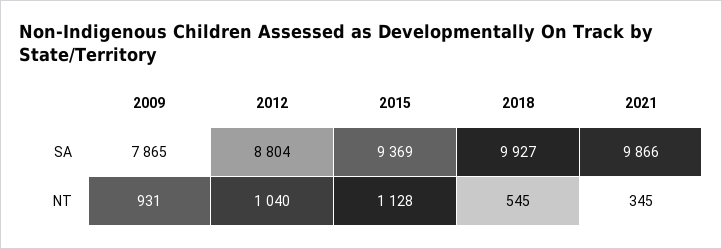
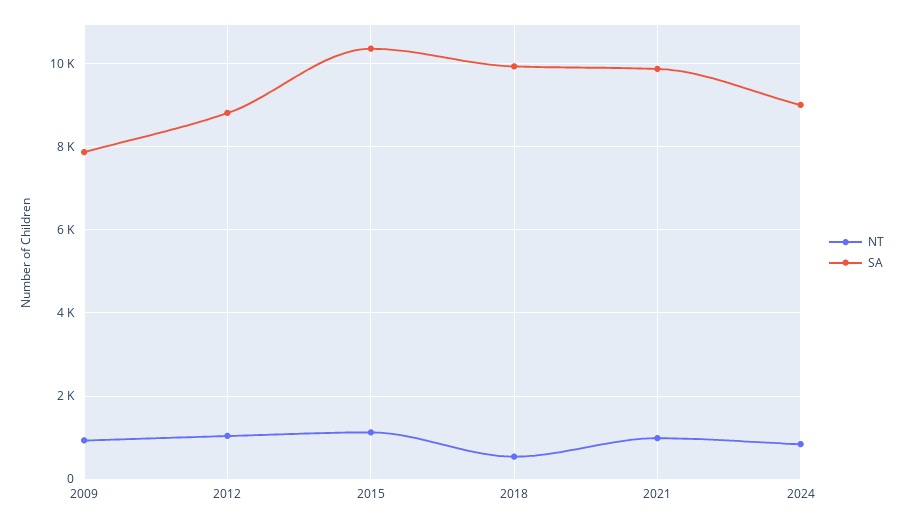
SA, 2015: 9369 -> 10400
NT, 2021: 345 -> 1000
NT, 2024: none -> 800
SA, 2024: none -> 9000

